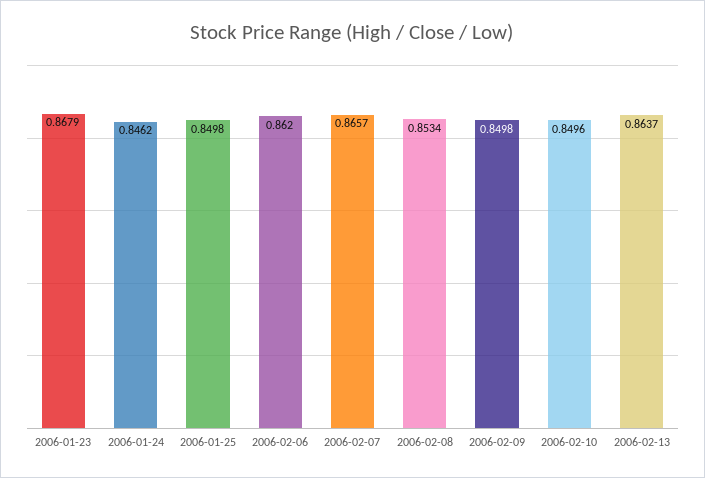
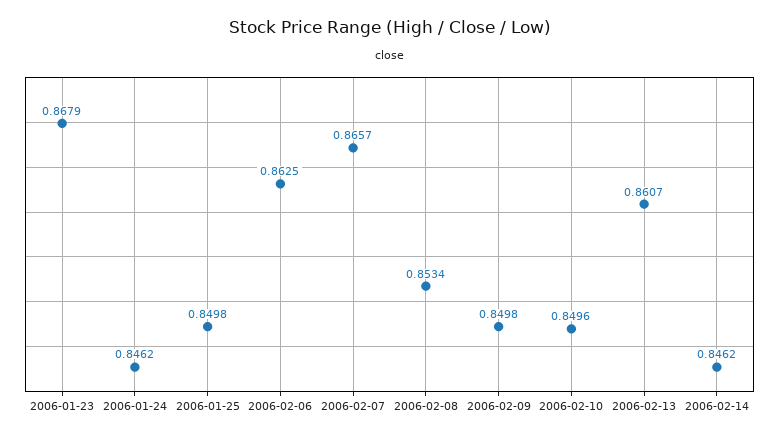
2006-02-06: 0.862 -> 0.8625
2006-02-13: 0.8637 -> 0.8607
2006-02-14: none -> 0.8462

